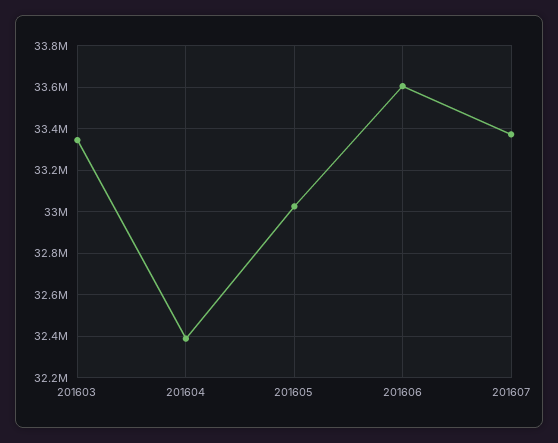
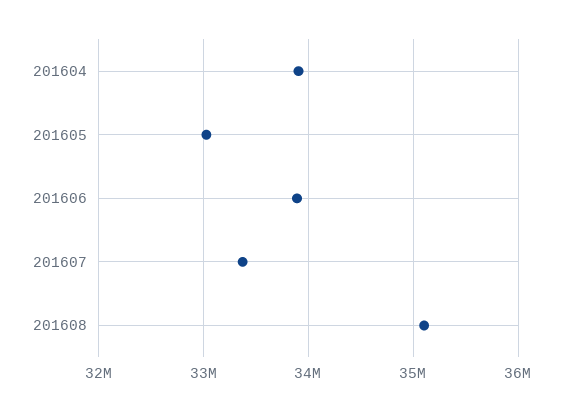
201603: 33350000 -> none
201604: 32400000 -> 33900000
201606: 33600000 -> 33900000
201608: none -> 35100000

